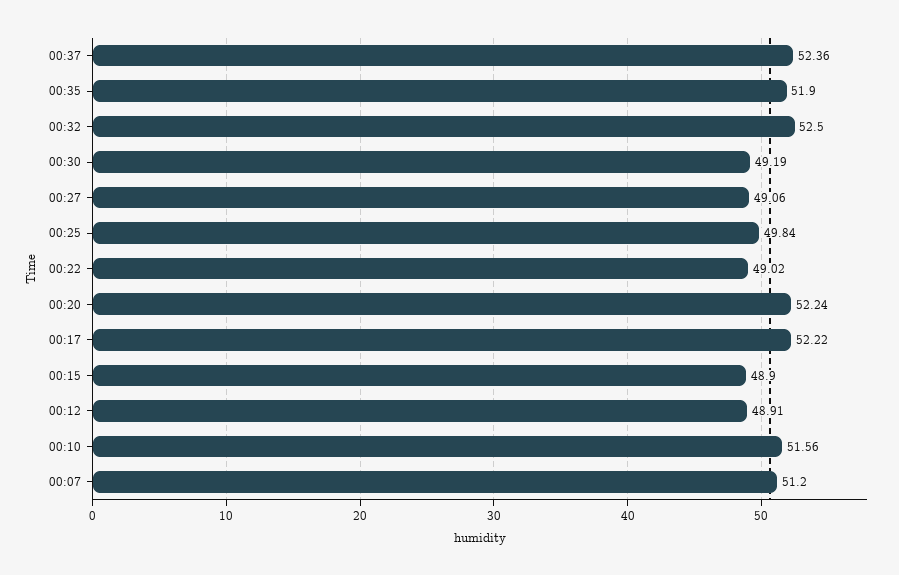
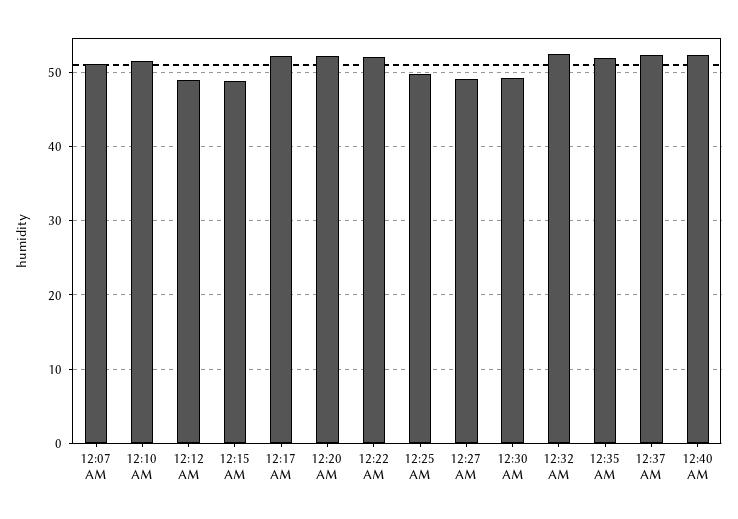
00:22: 49.02 -> 52
12:40 AM: none -> 52

